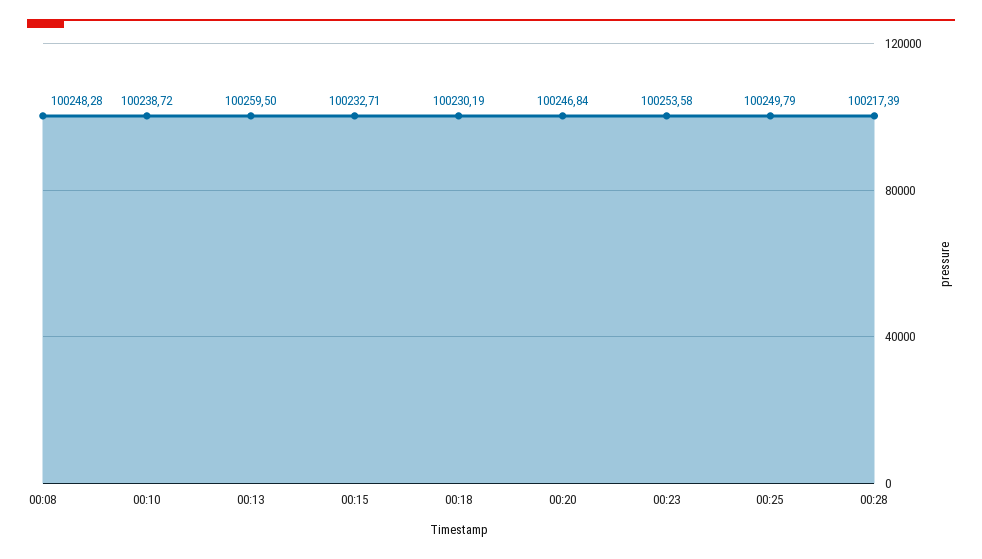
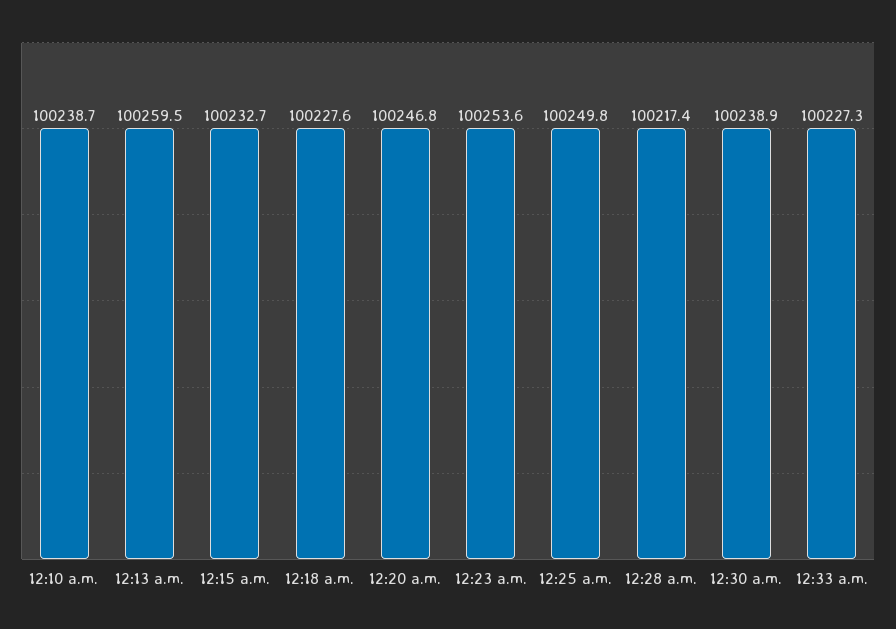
00:08: 100248.28 -> none
00:18: 100230.19 -> 100227.6
12:30 a.m.: none -> 100238.9
12:33 a.m.: none -> 100227.3

